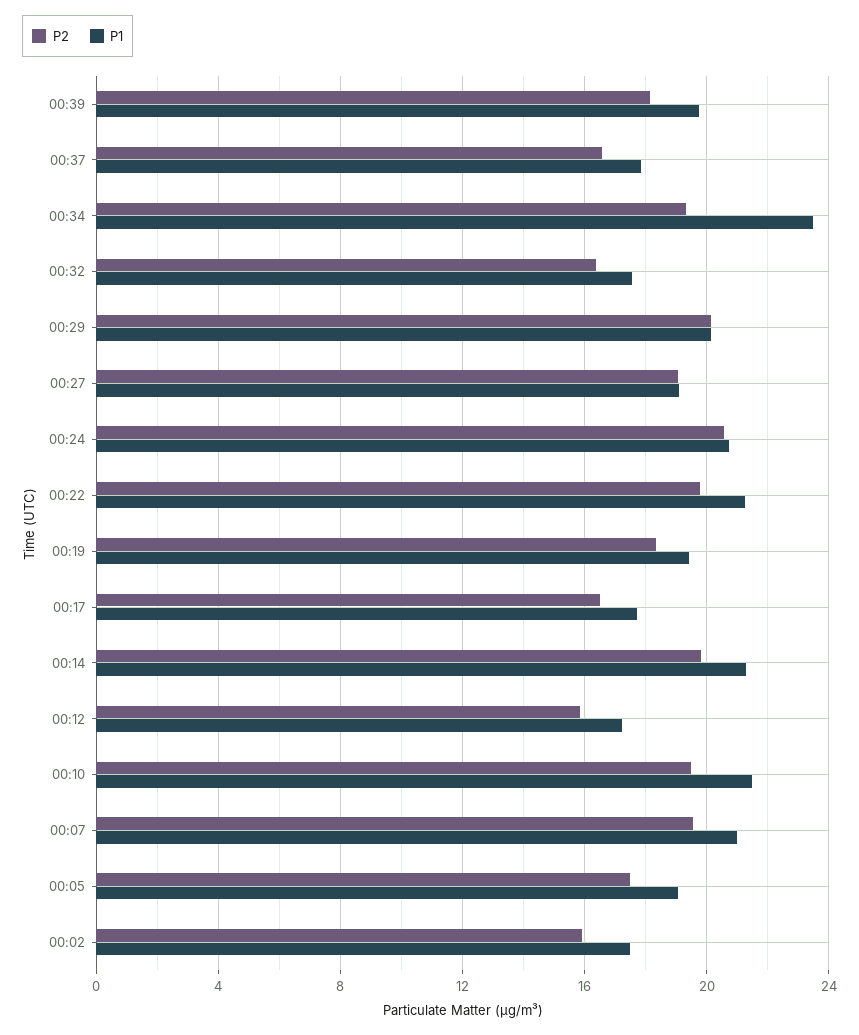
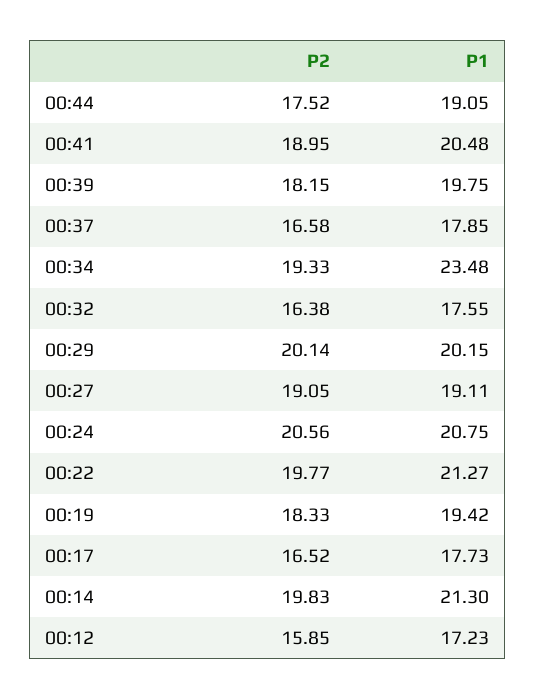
P2, 00:10: 19.5 -> none
P1, 00:10: 21.5 -> none
P2, 00:07: 19.5 -> none
P1, 00:07: 21 -> none
P2, 00:05: 17.5 -> none
P1, 00:05: 19 -> none
P2, 00:02: 16 -> none
P1, 00:02: 17.5 -> none
P2, 00:44: none -> 17.52
P1, 00:44: none -> 19.05
P2, 00:41: none -> 18.95
P1, 00:41: none -> 20.48

